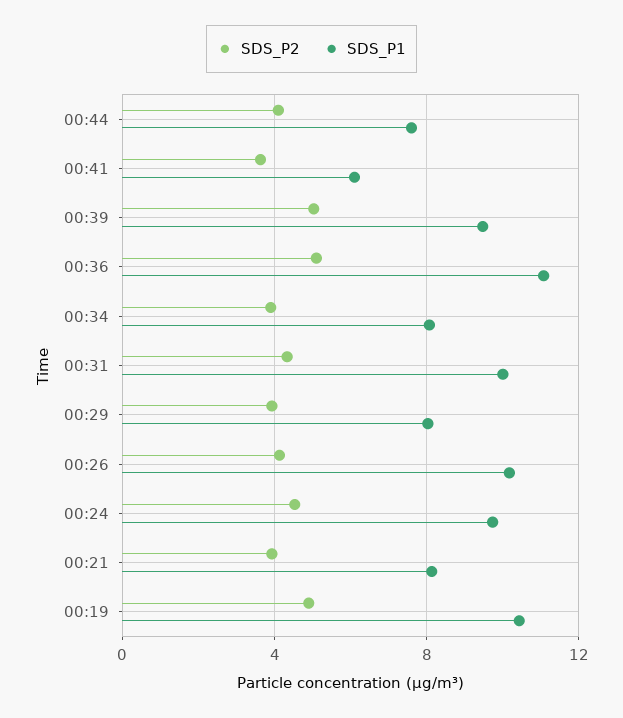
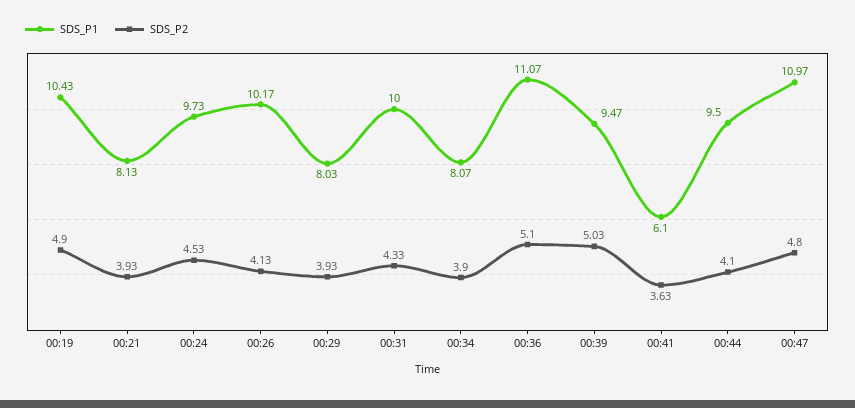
SDS_P1, 00:44: 7.5 -> 9.5
SDS_P1, 00:47: none -> 10.97
SDS_P2, 00:47: none -> 4.8

